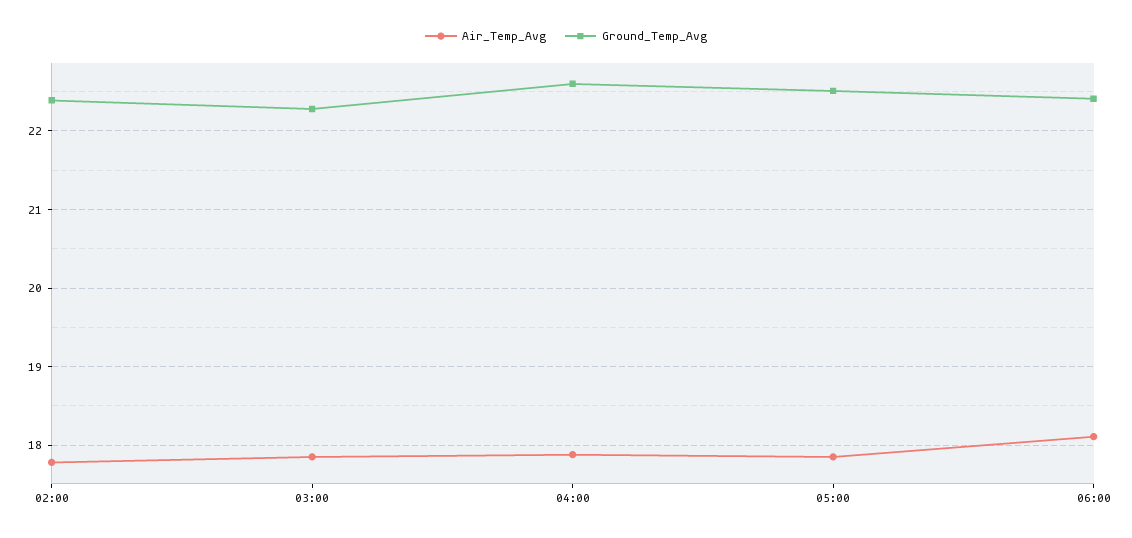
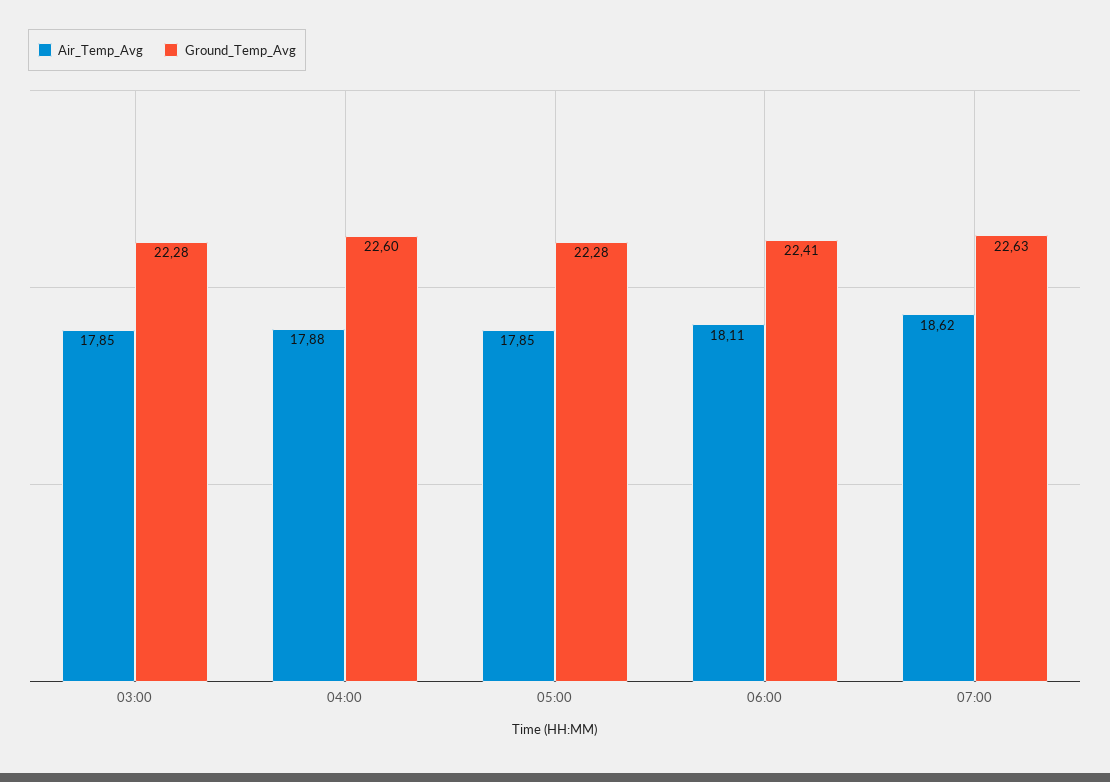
Air_Temp_Avg, 02:00: 17.8 -> none
Ground_Temp_Avg, 02:00: 22.4 -> none
Ground_Temp_Avg, 05:00: 22.5 -> 22.28
Air_Temp_Avg, 07:00: none -> 18.62
Ground_Temp_Avg, 07:00: none -> 22.63

